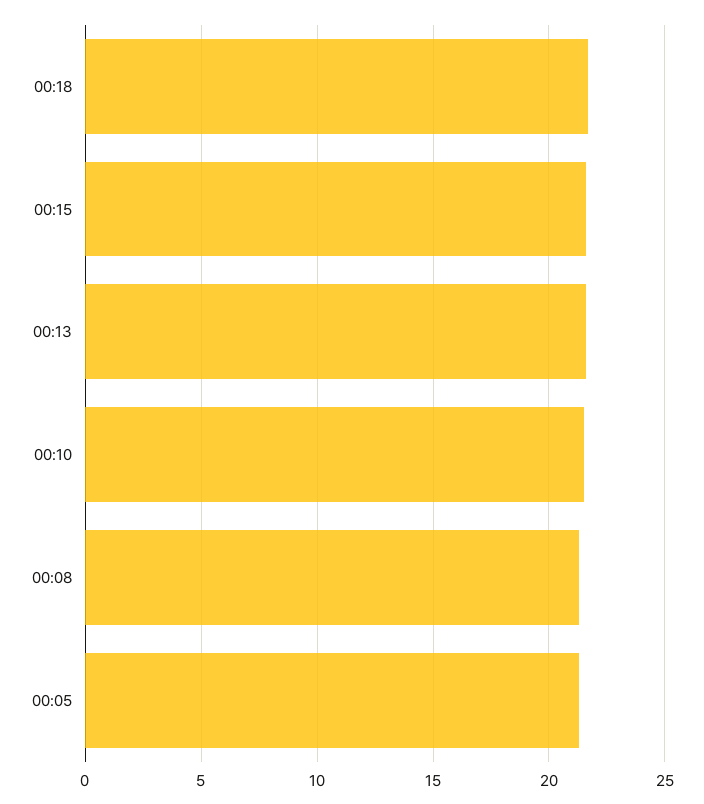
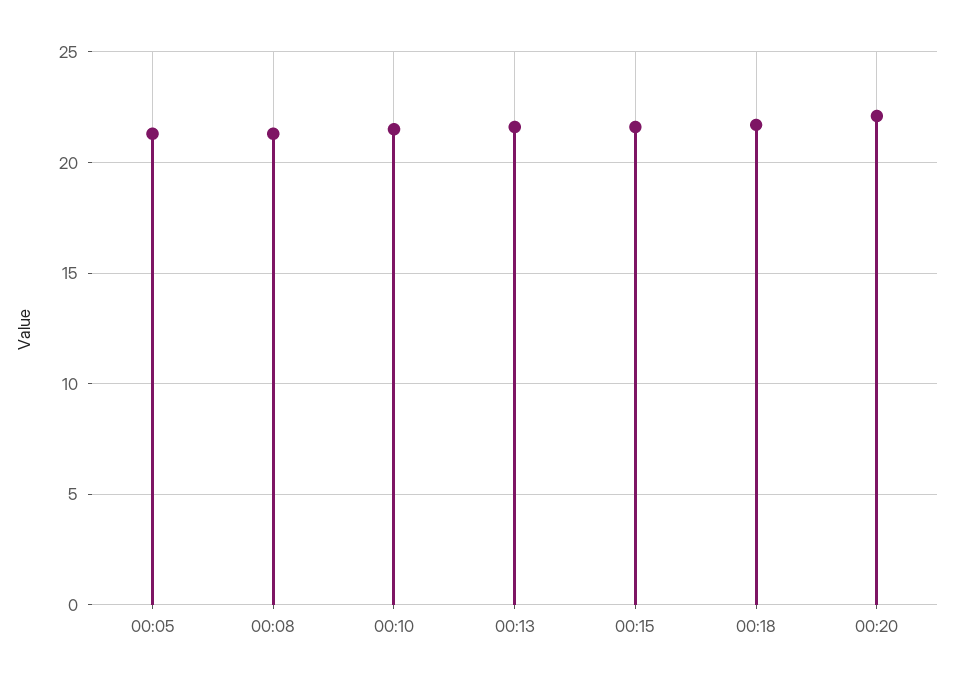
00:20: none -> 22

